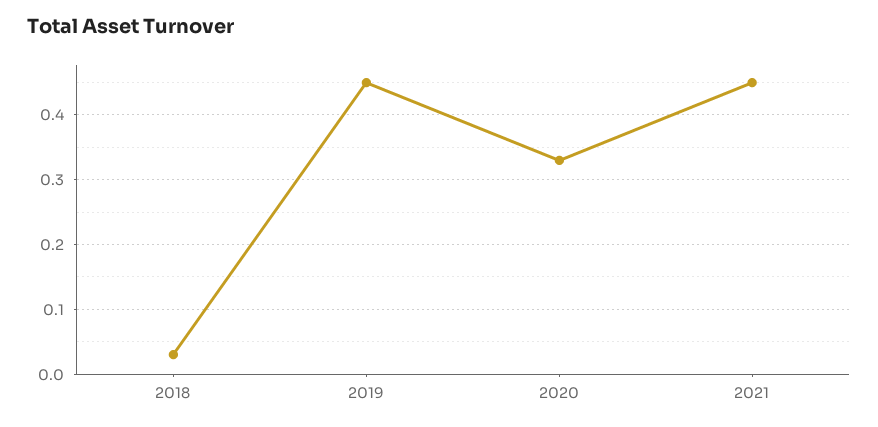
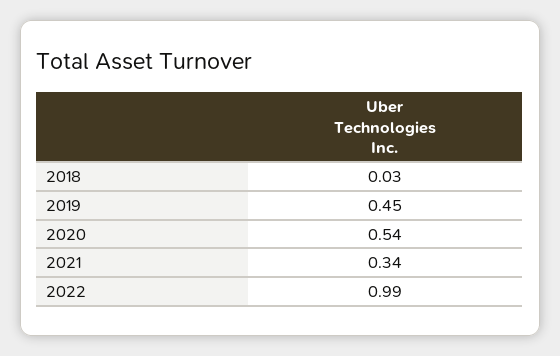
2020: 0.33 -> 0.54
2021: 0.45 -> 0.34
2022: none -> 0.99

